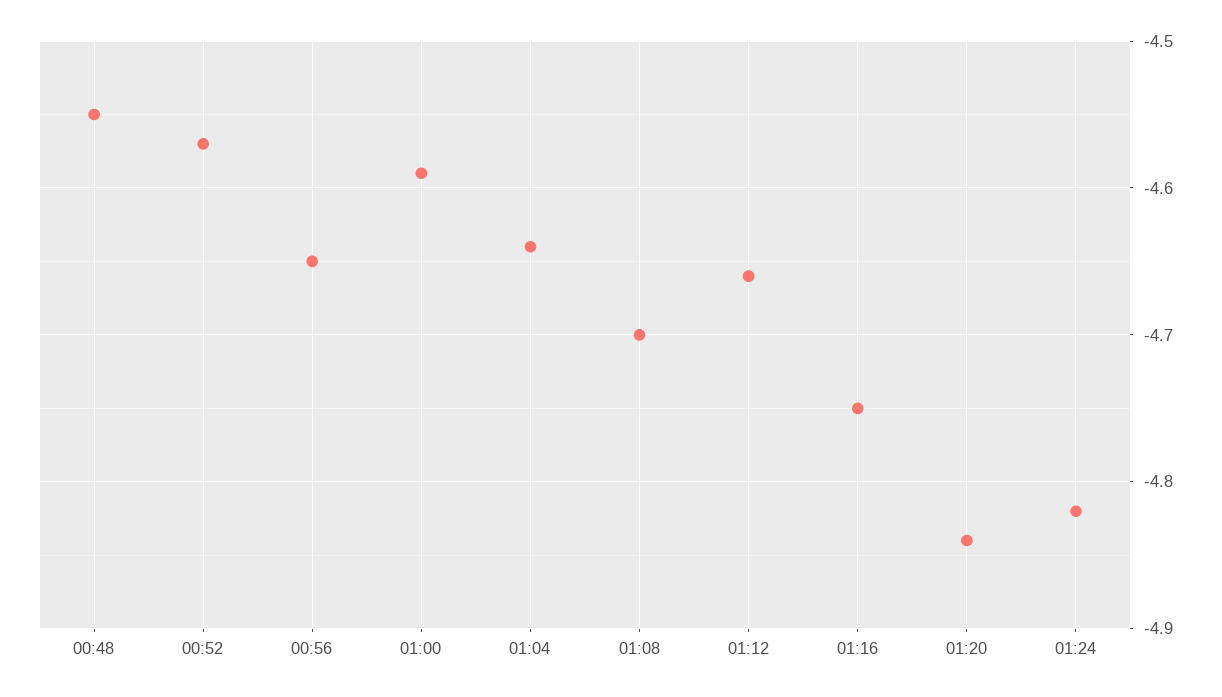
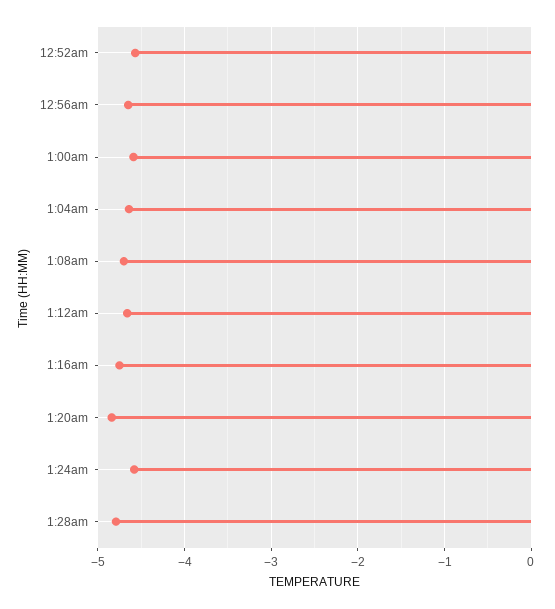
00:48: -4.55 -> none
01:24: -4.82 -> -4.6
1:28am: none -> -4.8

